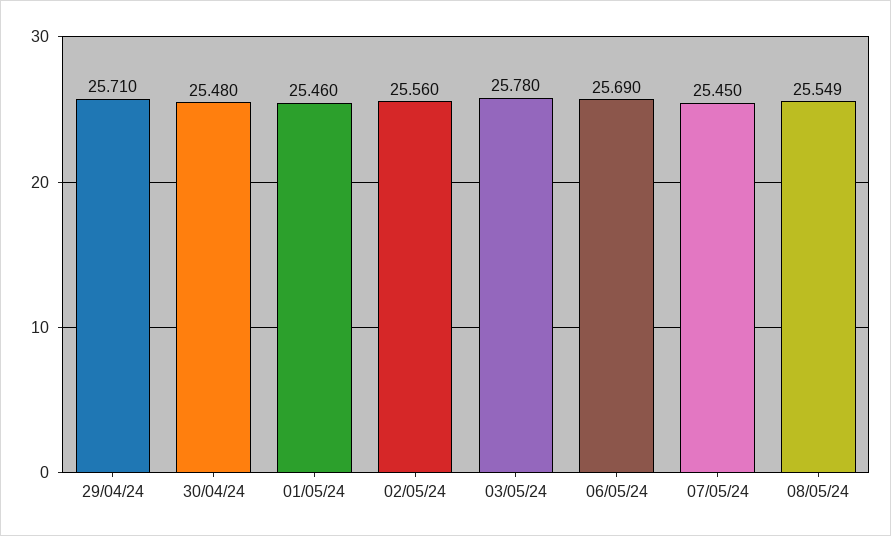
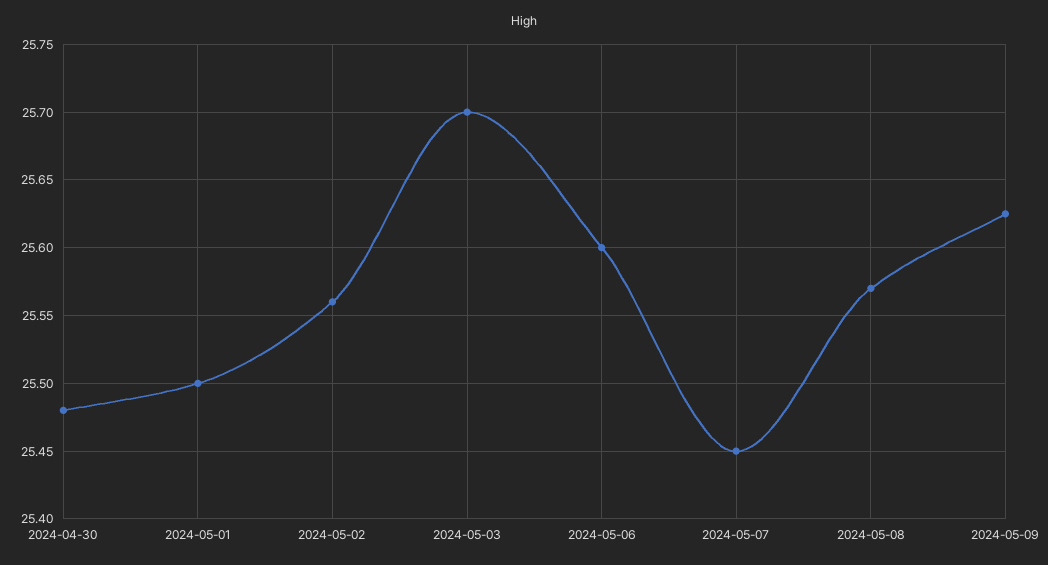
29/04/24: 25.71 -> none
01/05/24: 25.46 -> 25.5
03/05/24: 25.78 -> 25.7
06/05/24: 25.69 -> 25.6
08/05/24: 25.549 -> 25.57
2024-05-09: none -> 25.625

